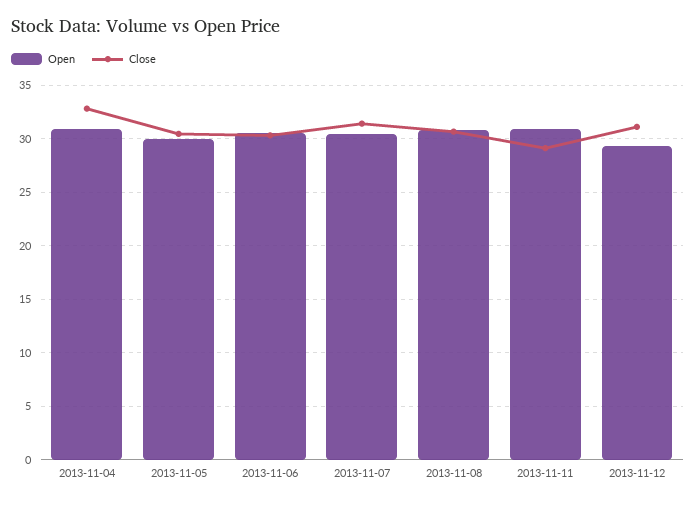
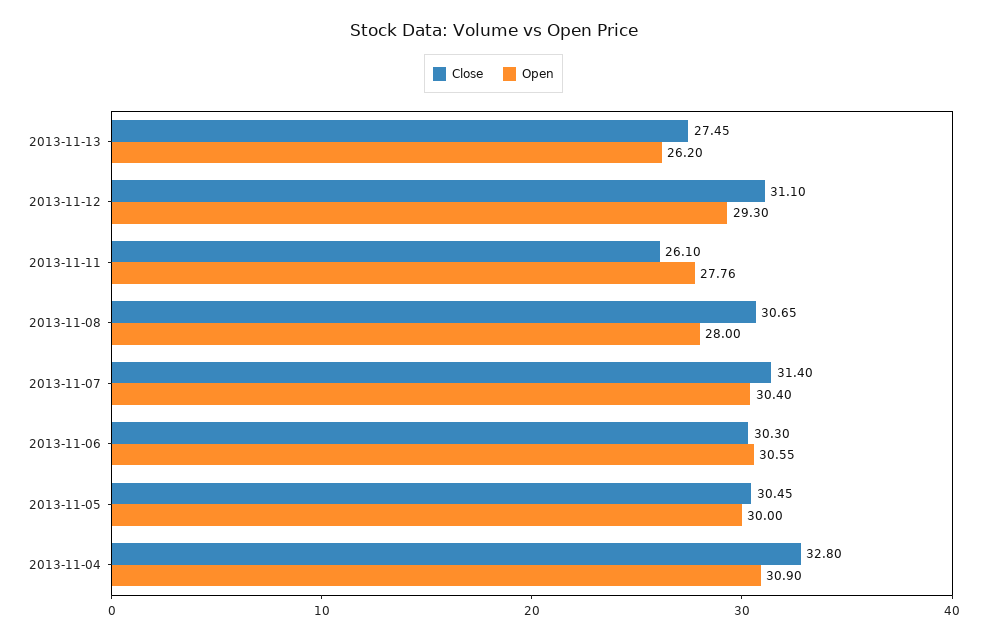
Open, 2013-11-08: 31 -> 28
Open, 2013-11-11: 31 -> 27.76
Close, 2013-11-11: 29 -> 26.1
Close, 2013-11-13: none -> 27.45
Open, 2013-11-13: none -> 26.2

